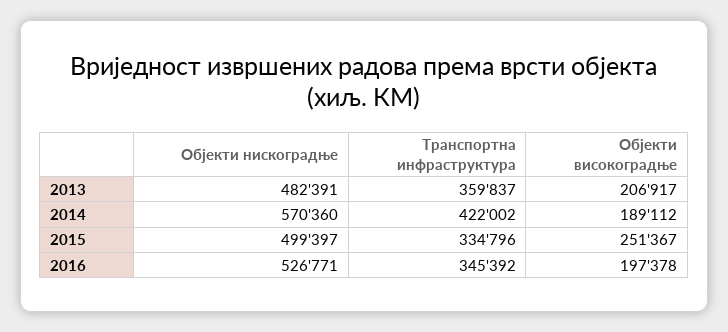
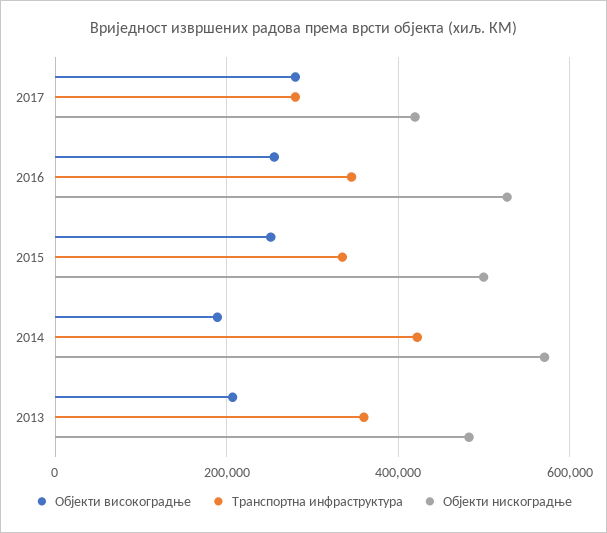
Објекти високоградње, 2016: 197378 -> 260000
Објекти високоградње, 2017: none -> 280000
Транспортна инфраструктура, 2017: none -> 280000
Објекти нискоградње, 2017: none -> 420000

